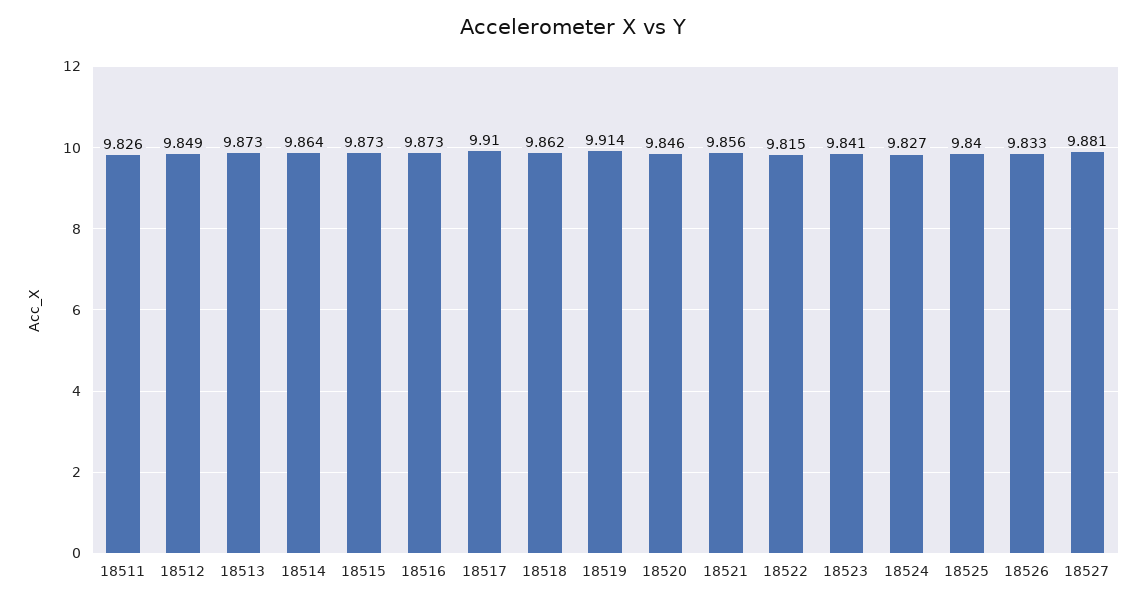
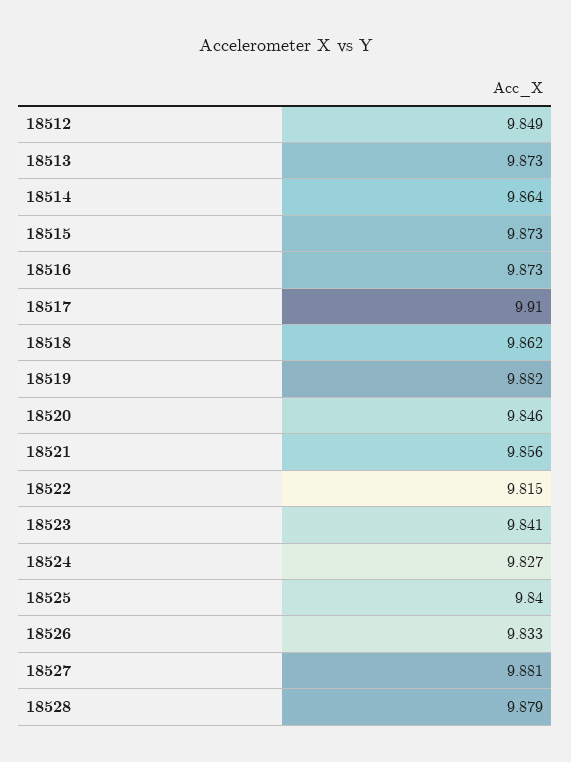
18511: 9.826 -> none
18519: 9.914 -> 9.882
18528: none -> 9.879

